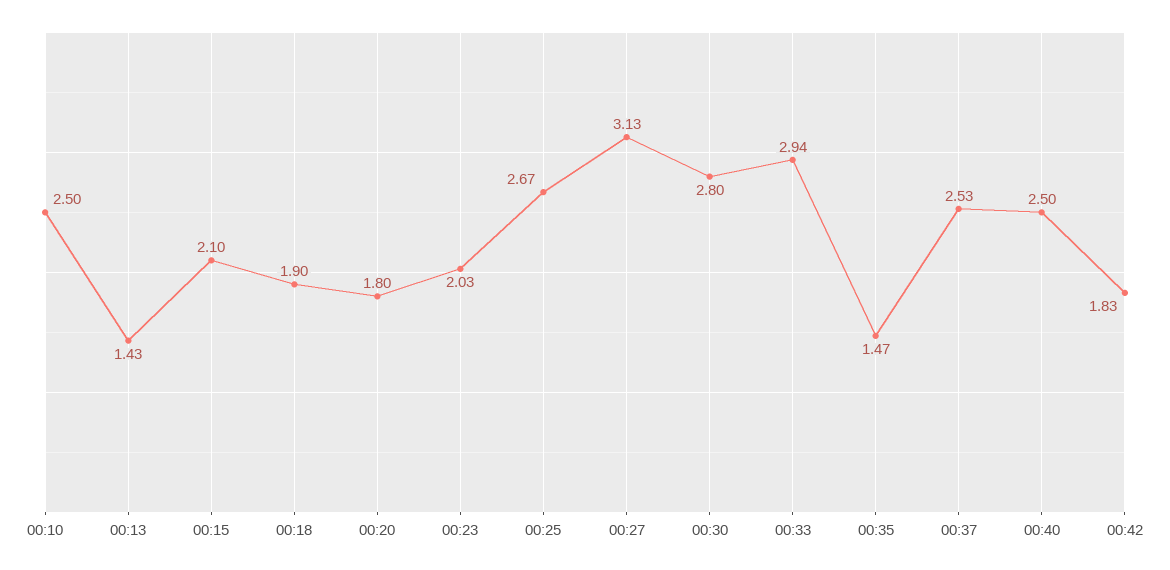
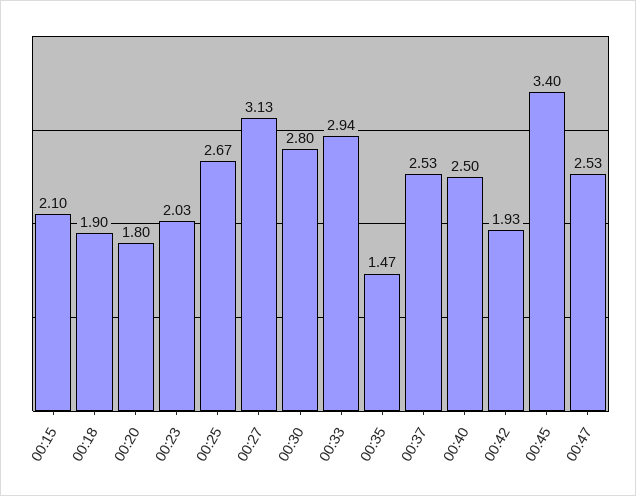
00:10: 2.5 -> none
00:13: 1.43 -> none
00:42: 1.83 -> 1.93
00:45: none -> 3.4
00:47: none -> 2.53

